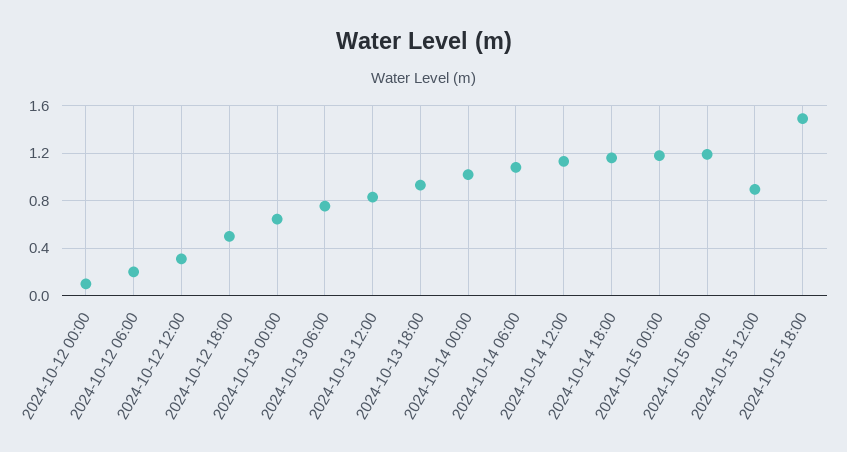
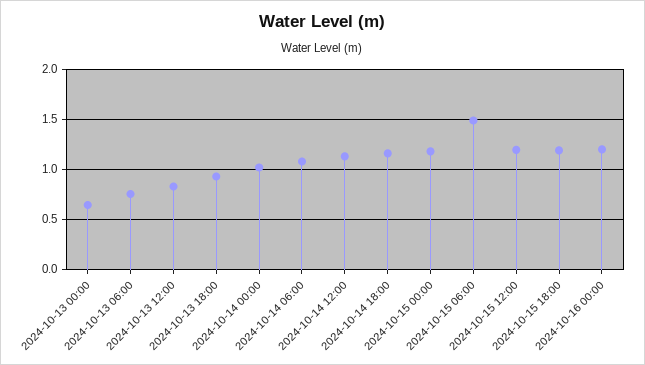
2024-10-12 00:00: 0.1 -> none
2024-10-12 06:00: 0.2 -> none
2024-10-12 12:00: 0.3 -> none
2024-10-12 18:00: 0.5 -> none
2024-10-15 06:00: 1.2 -> 1.5
2024-10-15 12:00: 0.9 -> 1.2
2024-10-15 18:00: 1.5 -> 1.2
2024-10-16 00:00: none -> 1.2

